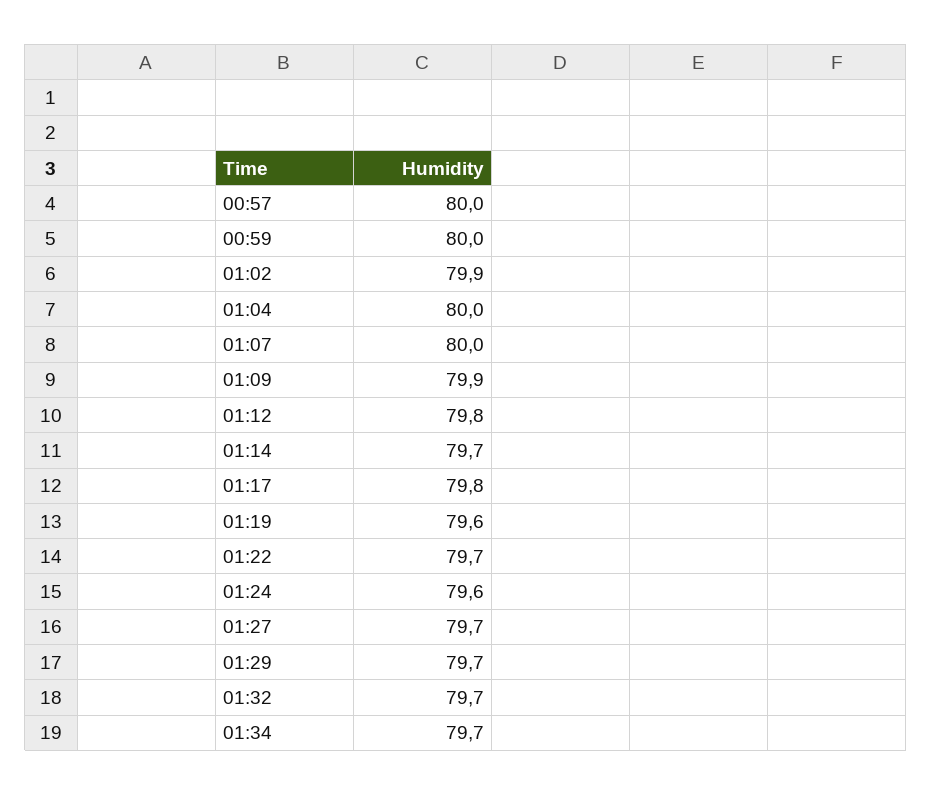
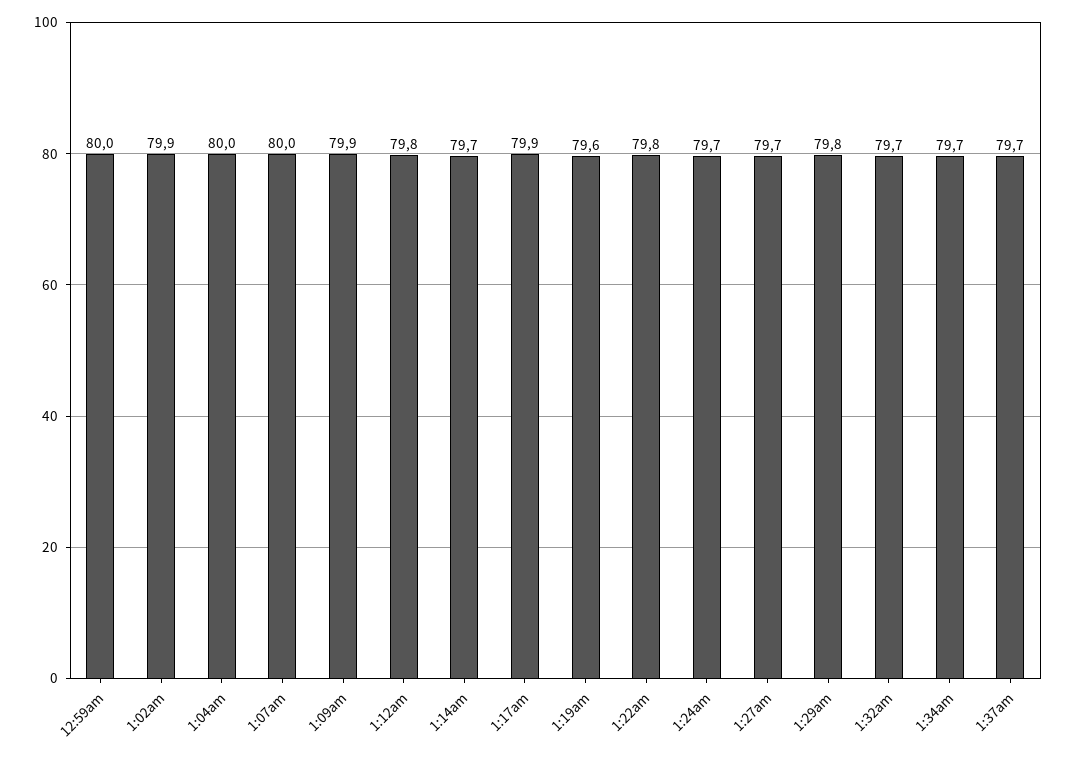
00:57: 80 -> none
01:17: 79.8 -> 79.9
01:22: 79.7 -> 79.8
01:24: 79.6 -> 79.7
01:29: 79.7 -> 79.8
1:37am: none -> 79.7

